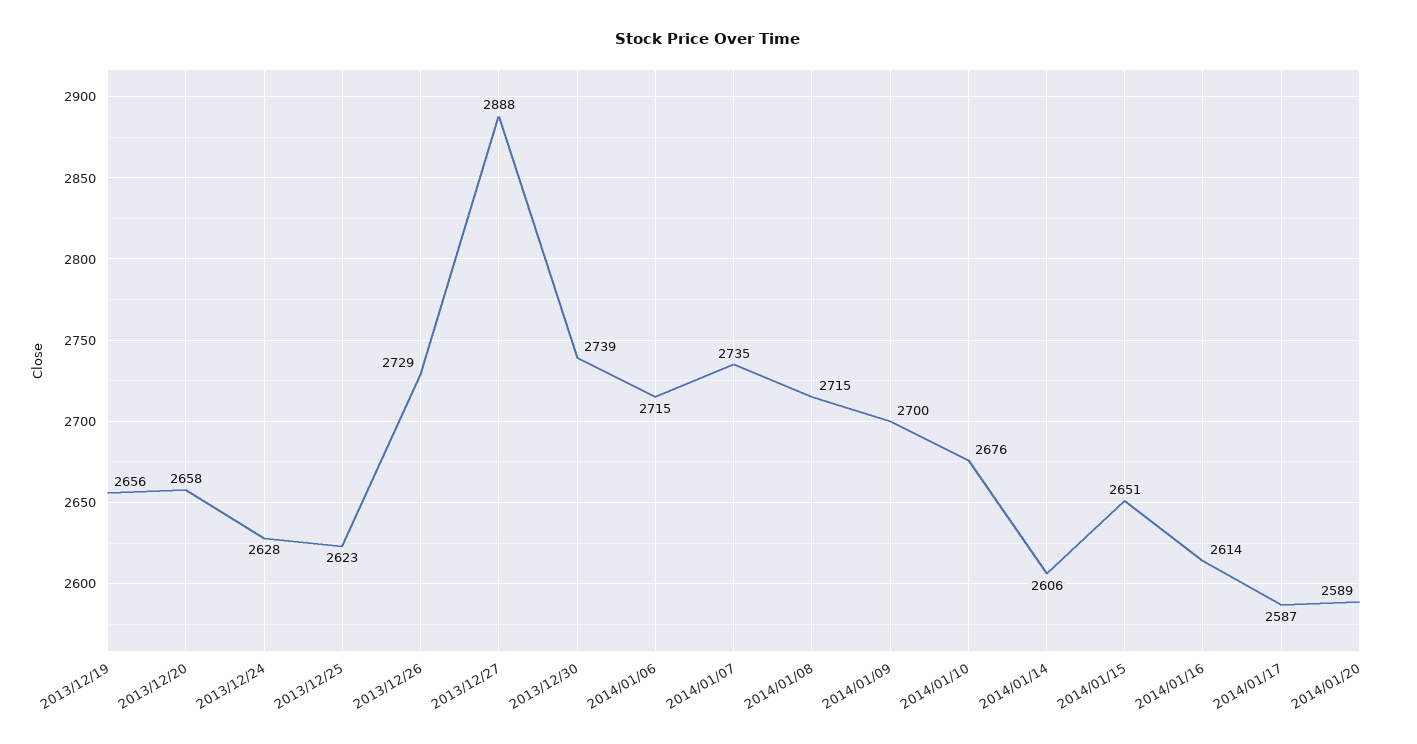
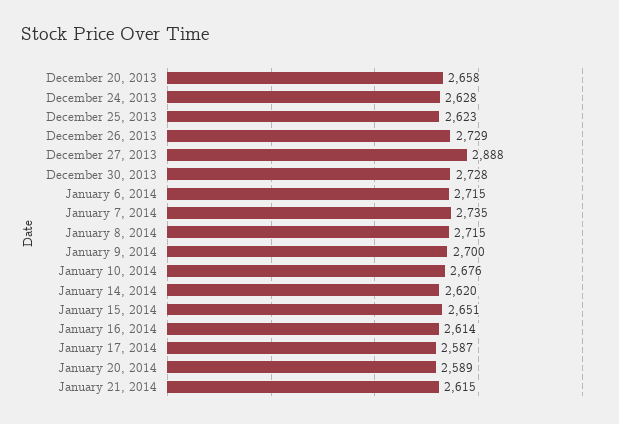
2013/12/19: 2656 -> none
2013/12/30: 2739 -> 2728
2014/01/14: 2606 -> 2620
January 21, 2014: none -> 2615

